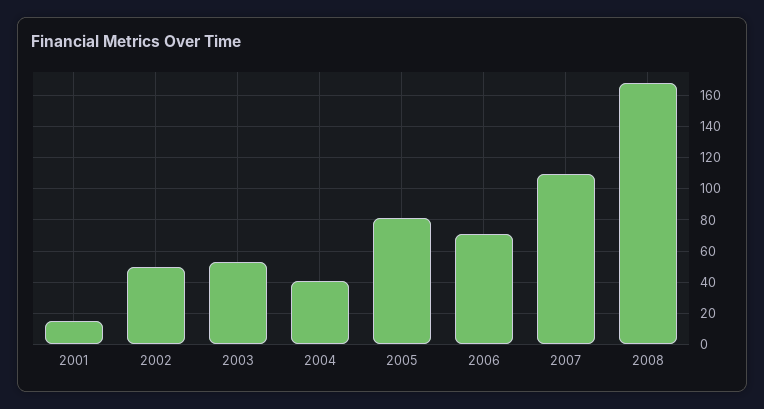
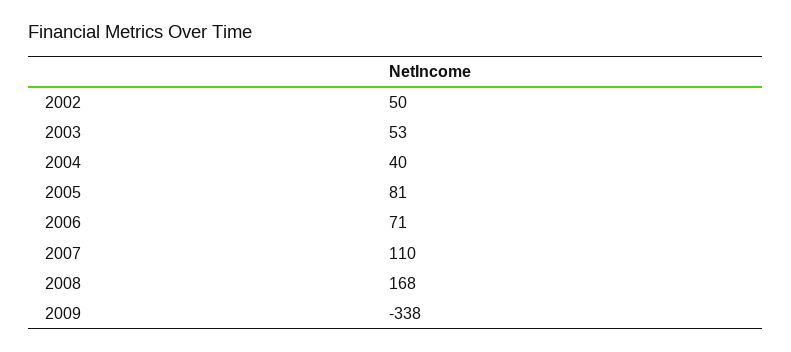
2001: 15 -> none
2009: none -> -338

